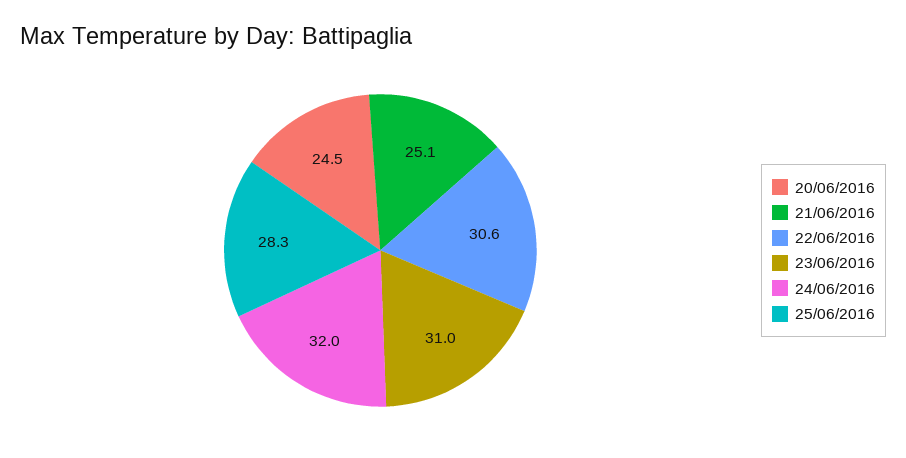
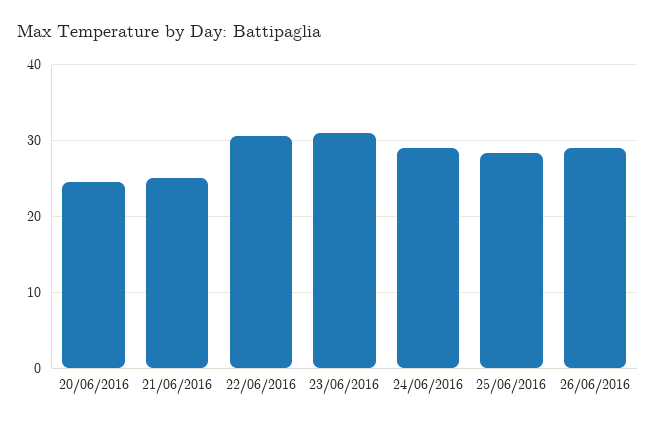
24/06/2016: 32 -> 29
26/06/2016: none -> 29

